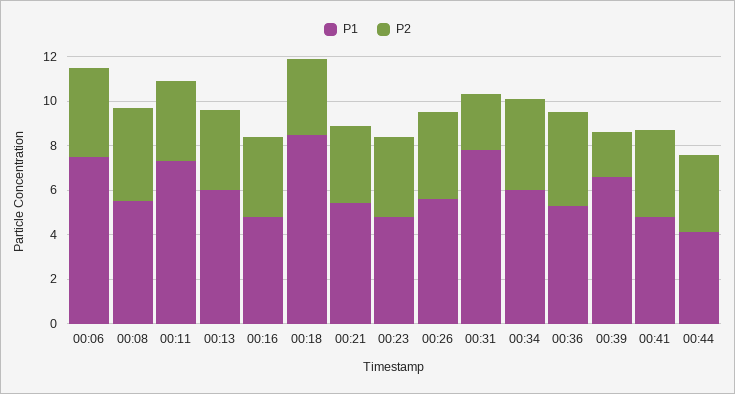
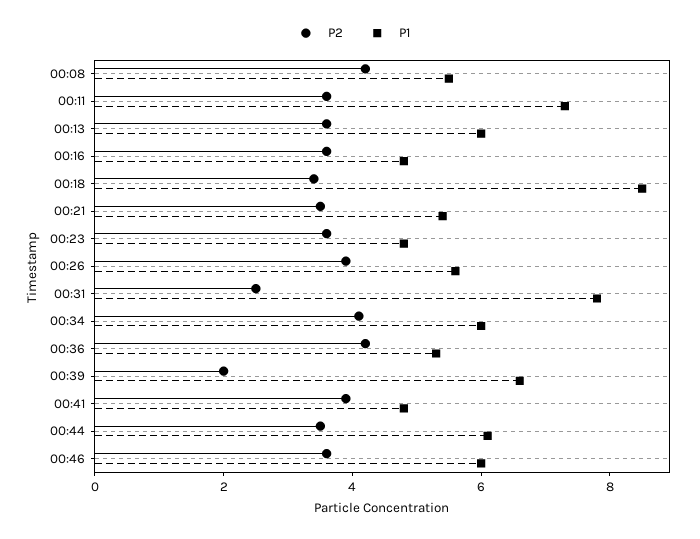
P1, 00:06: 7.5 -> none
P2, 00:06: 4 -> none
P1, 00:44: 4 -> 6
P2, 00:46: none -> 3.5
P1, 00:46: none -> 6

